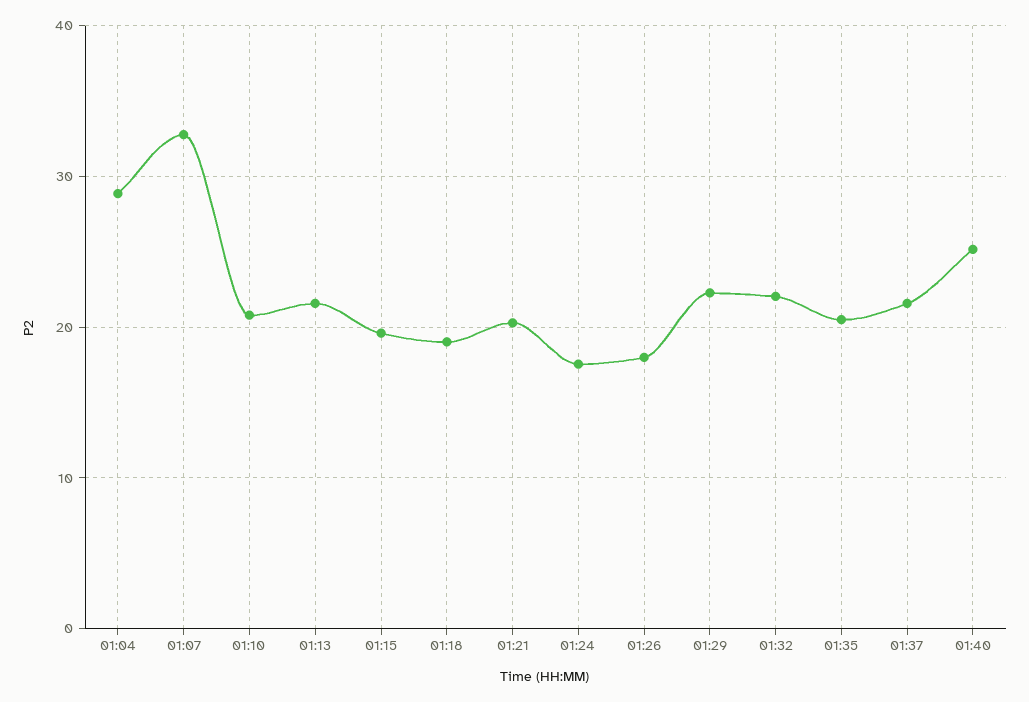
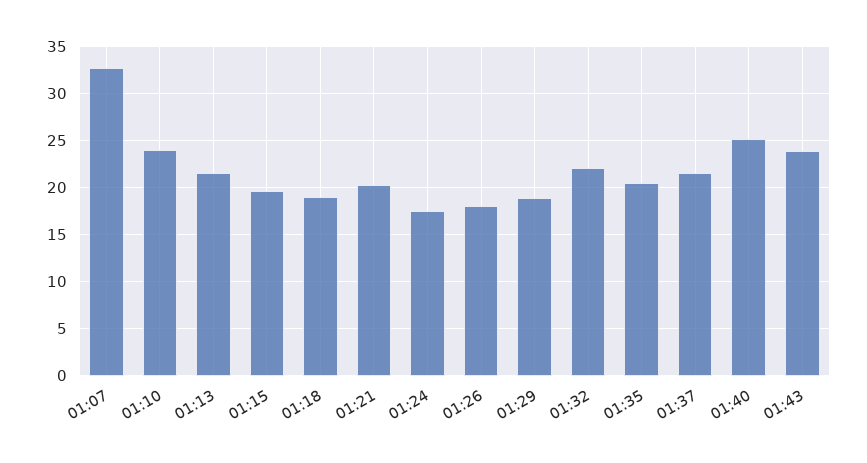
01:04: 29 -> none
01:10: 21 -> 24
01:29: 22 -> 19
01:43: none -> 24

